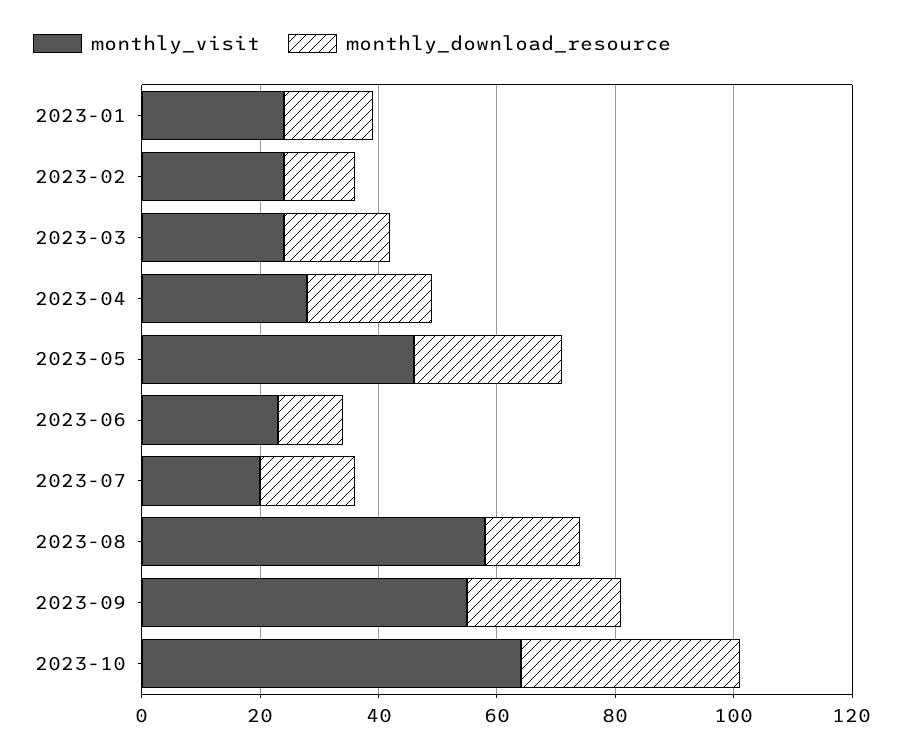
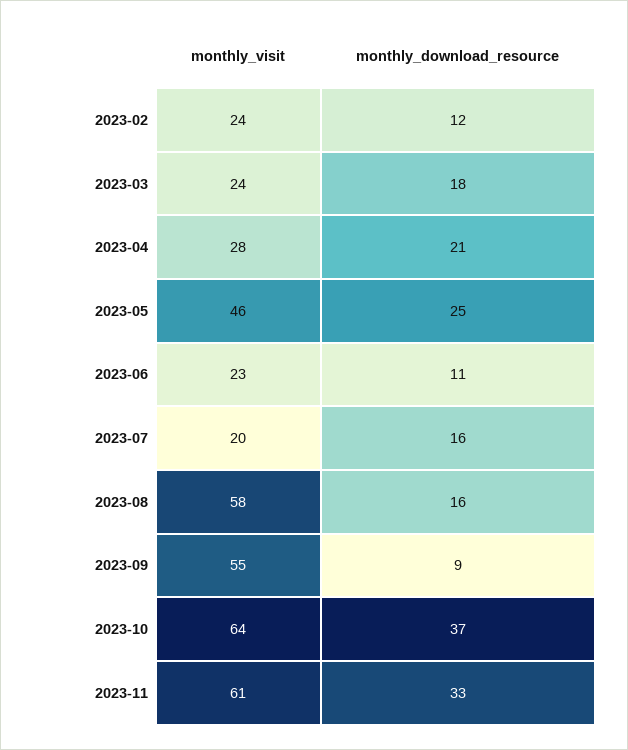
monthly_visit, 2023-01: 25 -> none
monthly_download_resource, 2023-01: 15 -> none
monthly_download_resource, 2023-09: 25 -> 9
monthly_visit, 2023-11: none -> 61
monthly_download_resource, 2023-11: none -> 33

